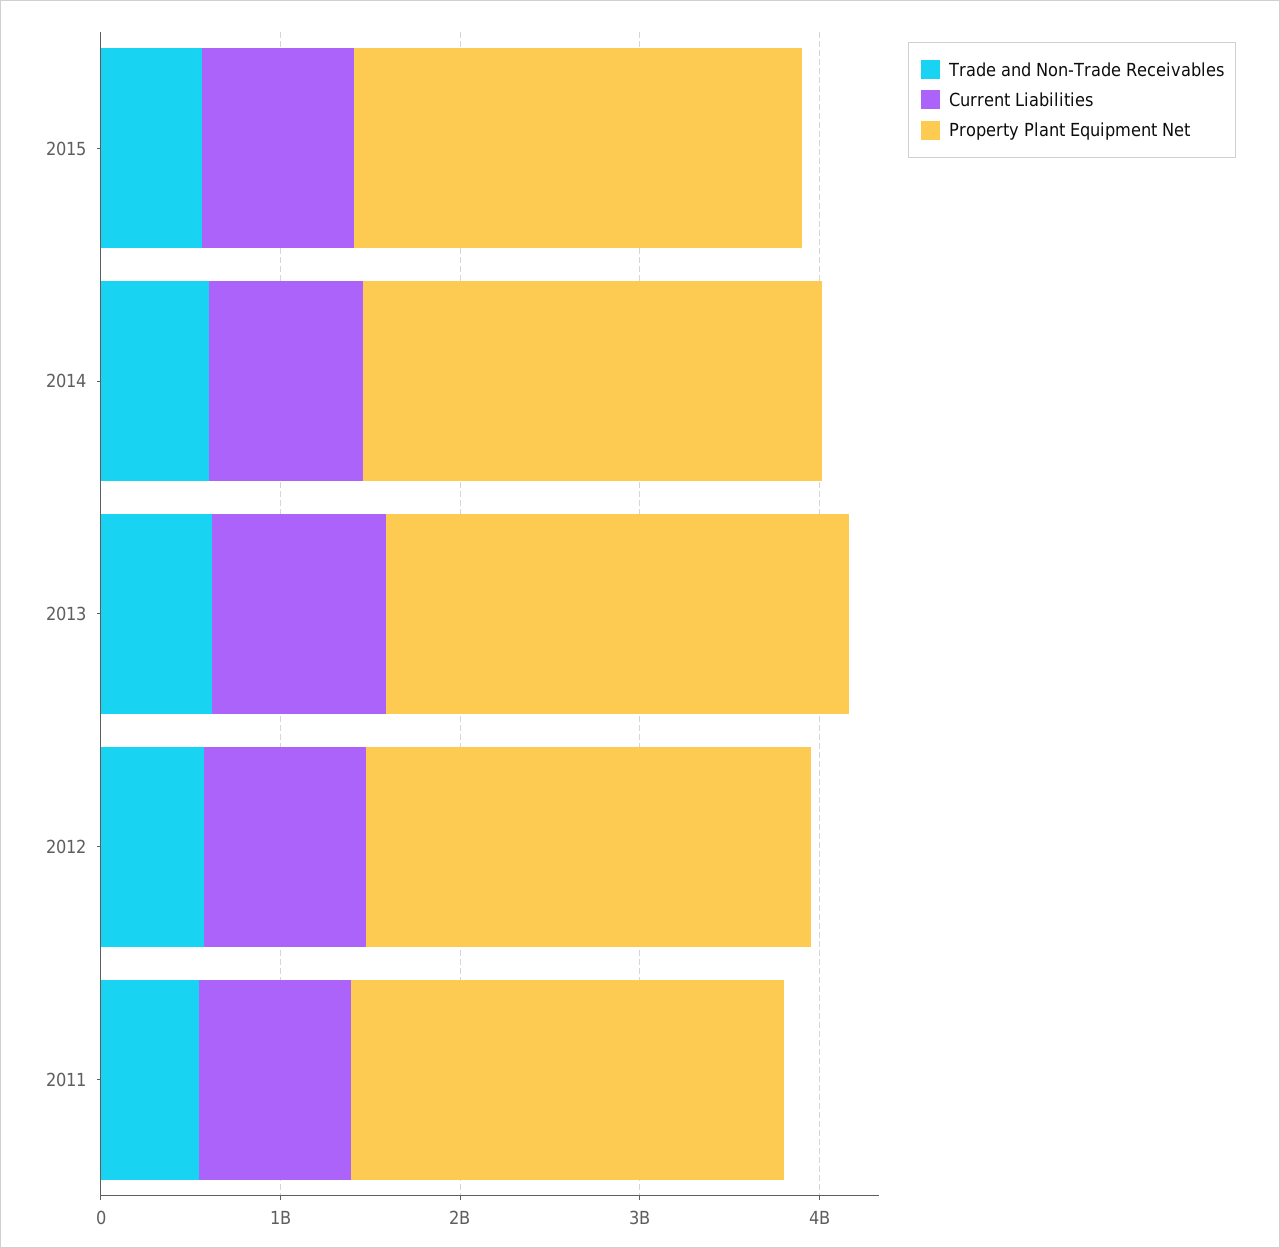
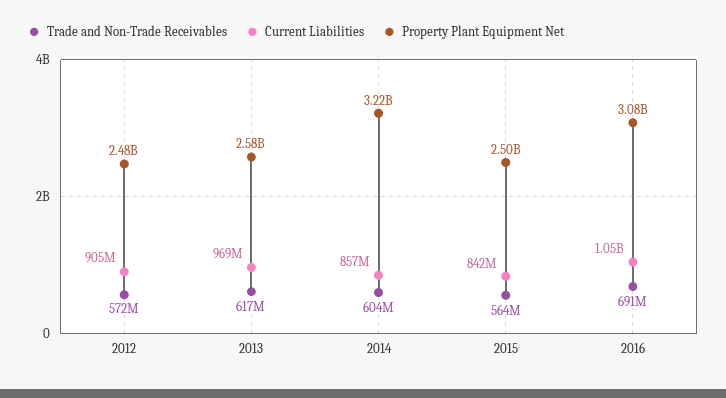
Property Plant Equipment Net, 2014: 2600000000 -> 3220000000
Trade and Non-Trade Receivables, 2011: 600000000 -> none
Current Liabilities, 2011: 800000000 -> none
Property Plant Equipment Net, 2011: 2400000000 -> none
Trade and Non-Trade Receivables, 2016: none -> 691000000
Current Liabilities, 2016: none -> 1050000000
Property Plant Equipment Net, 2016: none -> 3080000000

